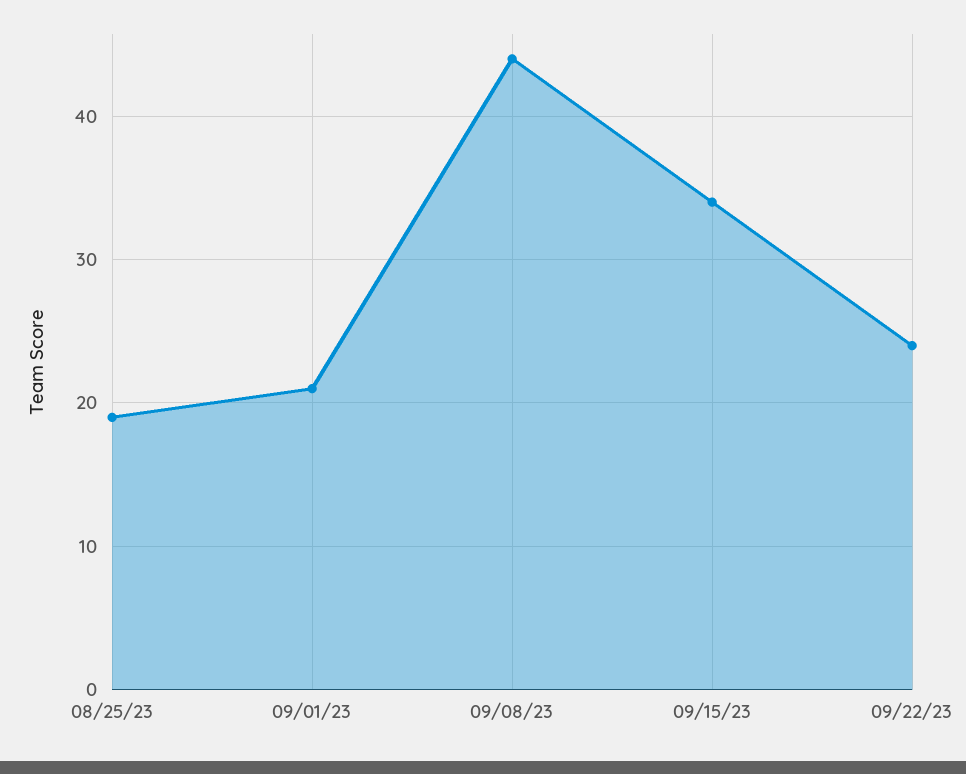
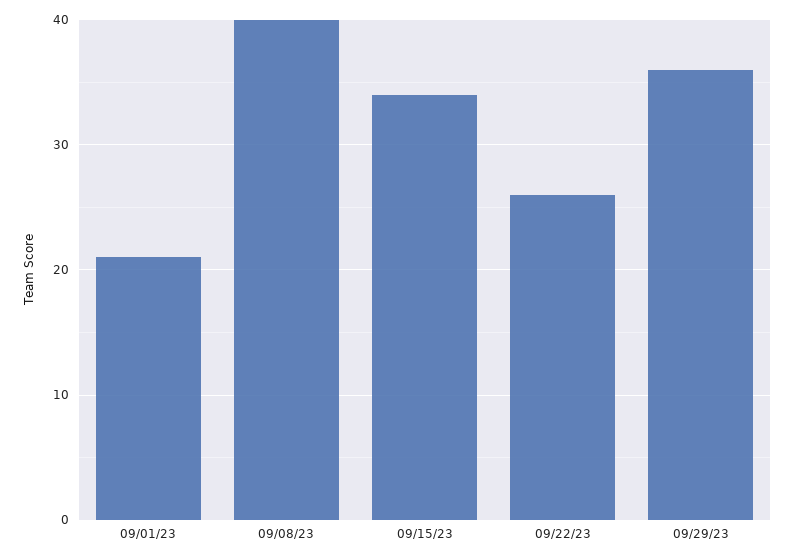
08/25/23: 19 -> none
09/08/23: 44 -> 40
09/22/23: 24 -> 26
09/29/23: none -> 36

